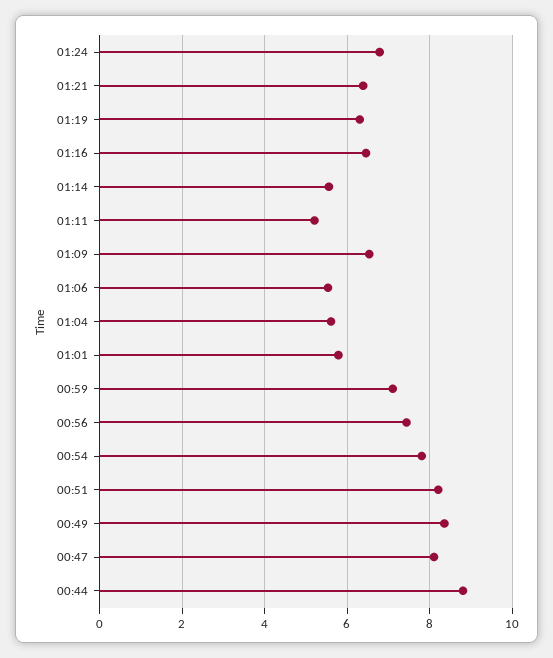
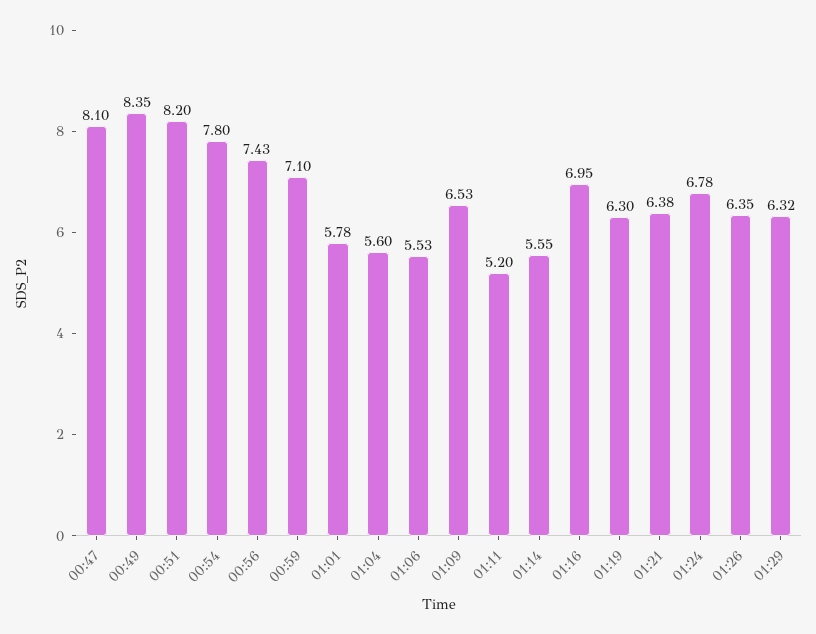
01:16: 6.4 -> 6.95
00:44: 8.8 -> none
01:26: none -> 6.35
01:29: none -> 6.32

